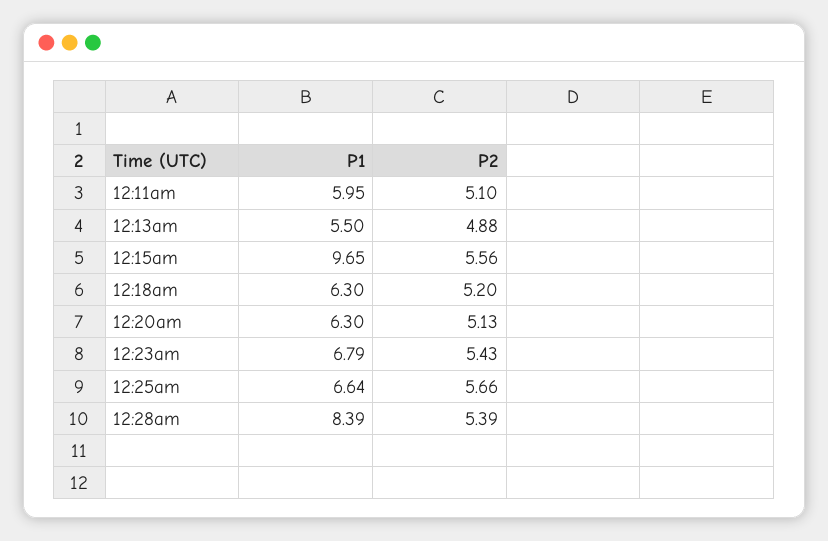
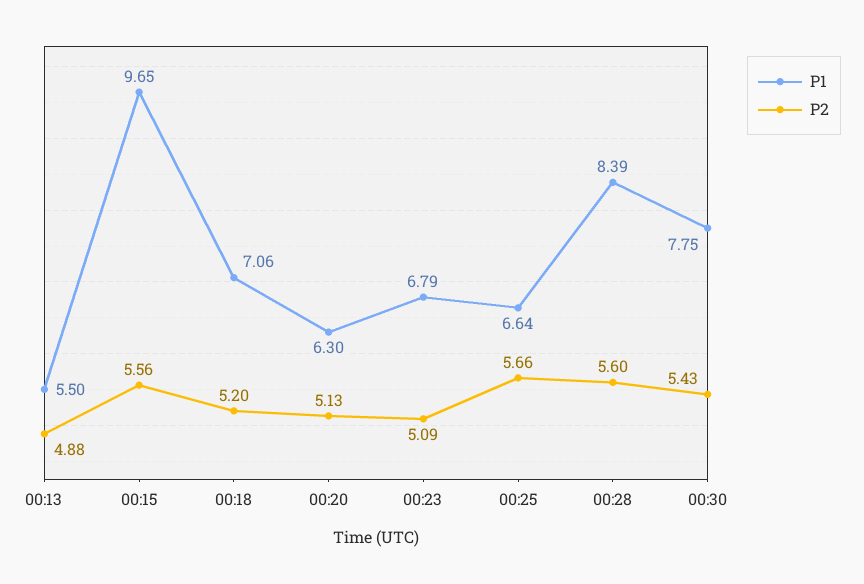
P1, 12:11am: 5.95 -> none
P2, 12:11am: 5.1 -> none
P1, 12:18am: 6.3 -> 7.06
P2, 12:23am: 5.43 -> 5.09
P2, 12:28am: 5.39 -> 5.6
P1, 00:30: none -> 7.75
P2, 00:30: none -> 5.43

